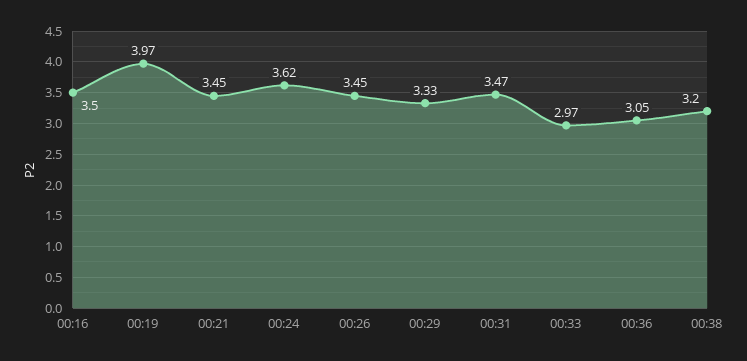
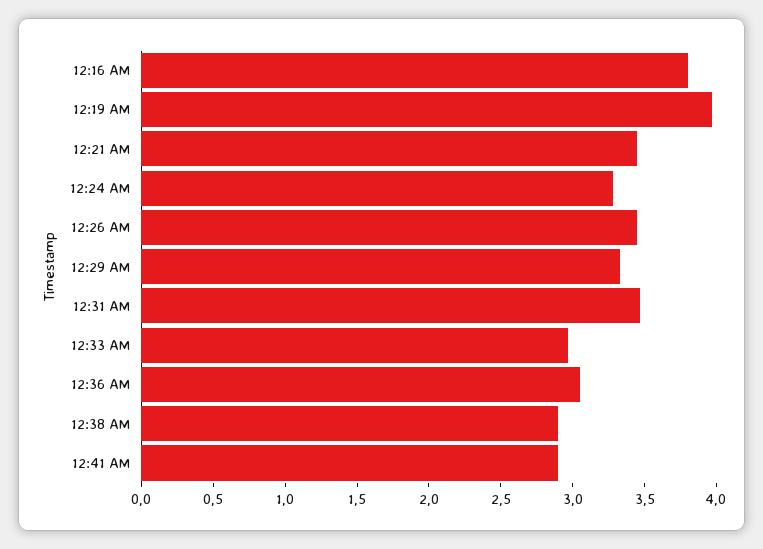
00:16: 3.5 -> 3.8
00:24: 3.62 -> 3.3
00:38: 3.2 -> 2.9
12:41 AM: none -> 2.9

